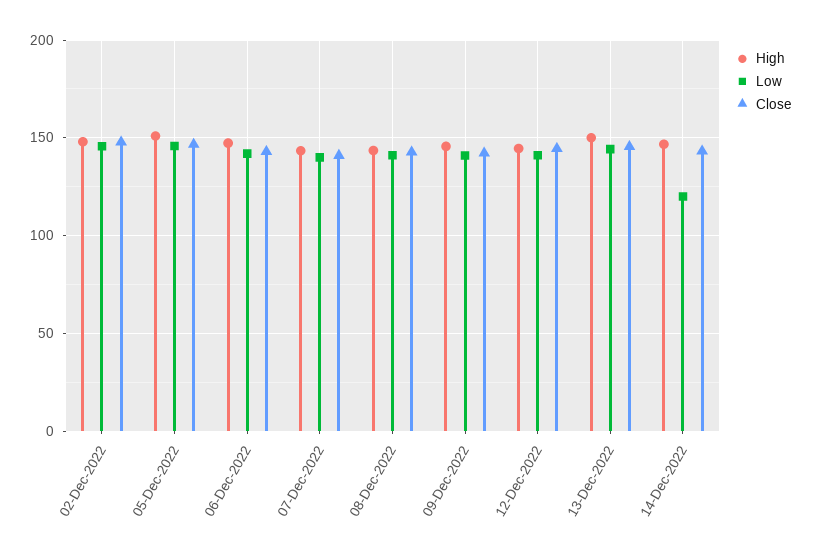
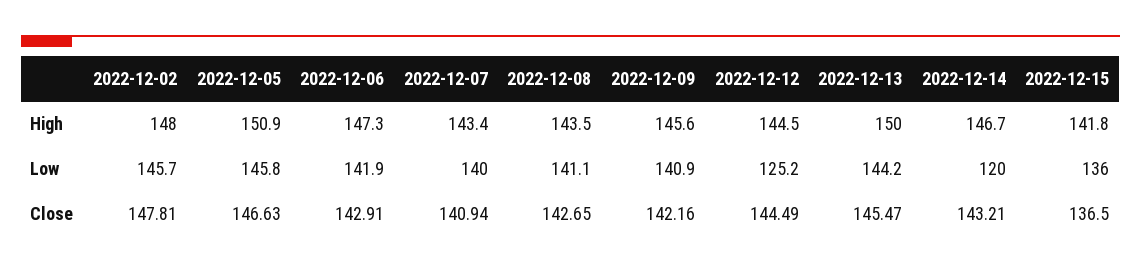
Low, 12-Dec-2022: 140 -> 125.2
High, 2022-12-15: none -> 141.8
Low, 2022-12-15: none -> 136
Close, 2022-12-15: none -> 136.5

